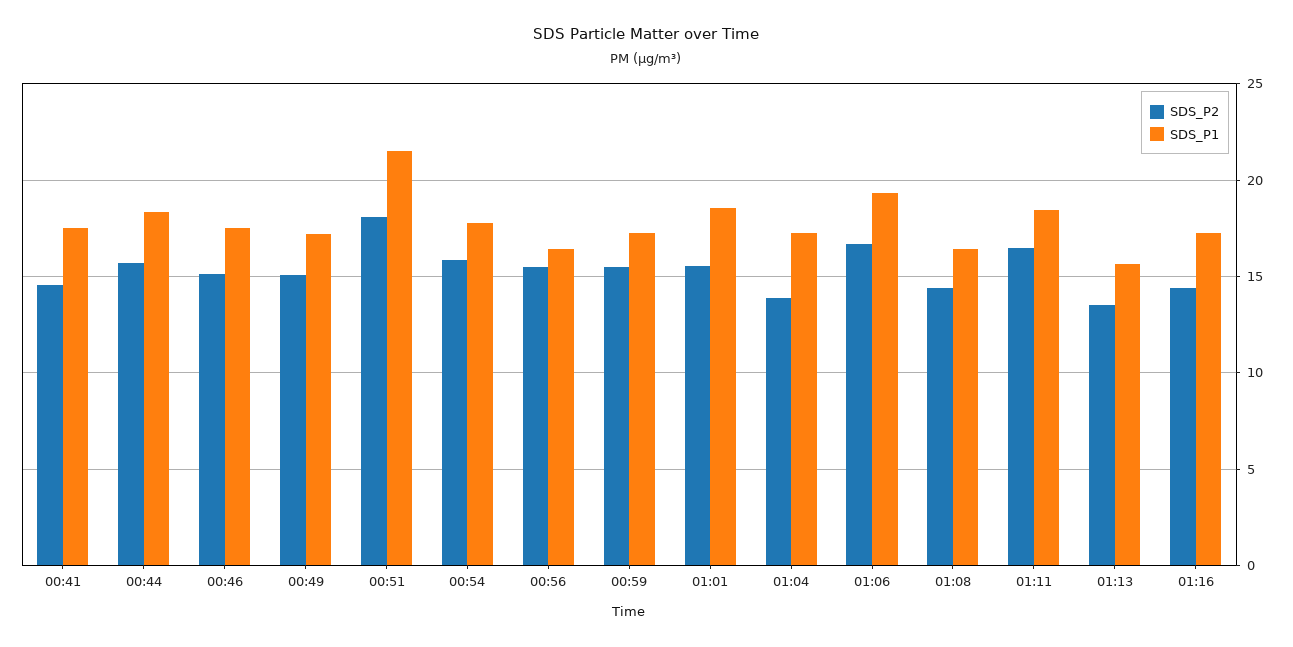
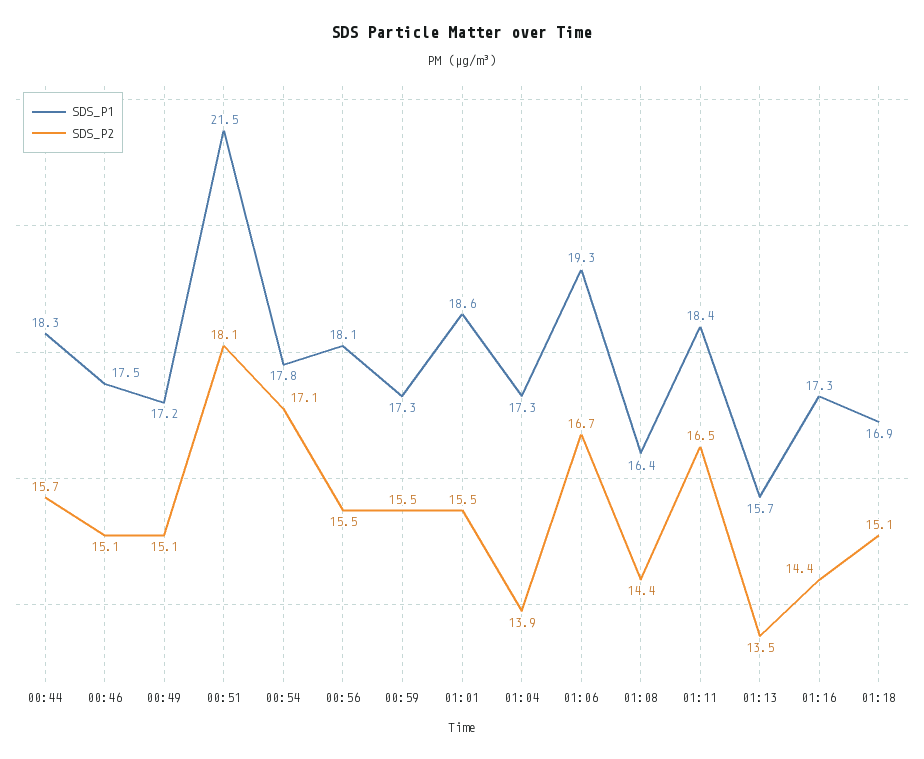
SDS_P2, 00:41: 14.5 -> none
SDS_P1, 00:41: 17.5 -> none
SDS_P2, 00:54: 16 -> 17.1
SDS_P1, 00:56: 16.5 -> 18.1
SDS_P1, 01:18: none -> 16.9
SDS_P2, 01:18: none -> 15.1

